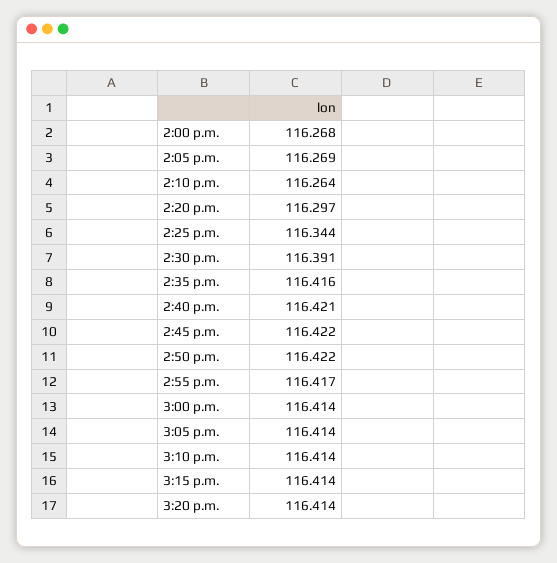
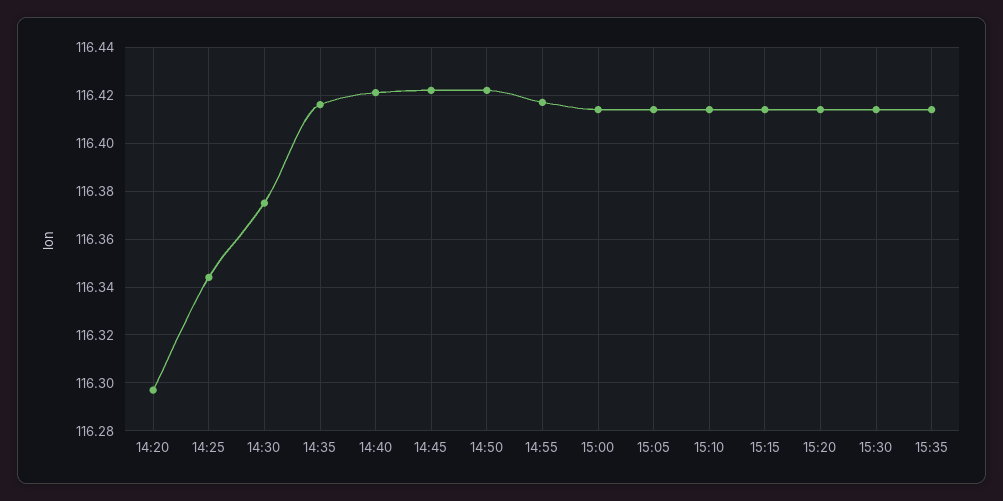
2:00 p.m.: 116.268 -> none
2:05 p.m.: 116.269 -> none
2:10 p.m.: 116.264 -> none
2:30 p.m.: 116.391 -> 116.375
15:30: none -> 116.415
15:35: none -> 116.415

